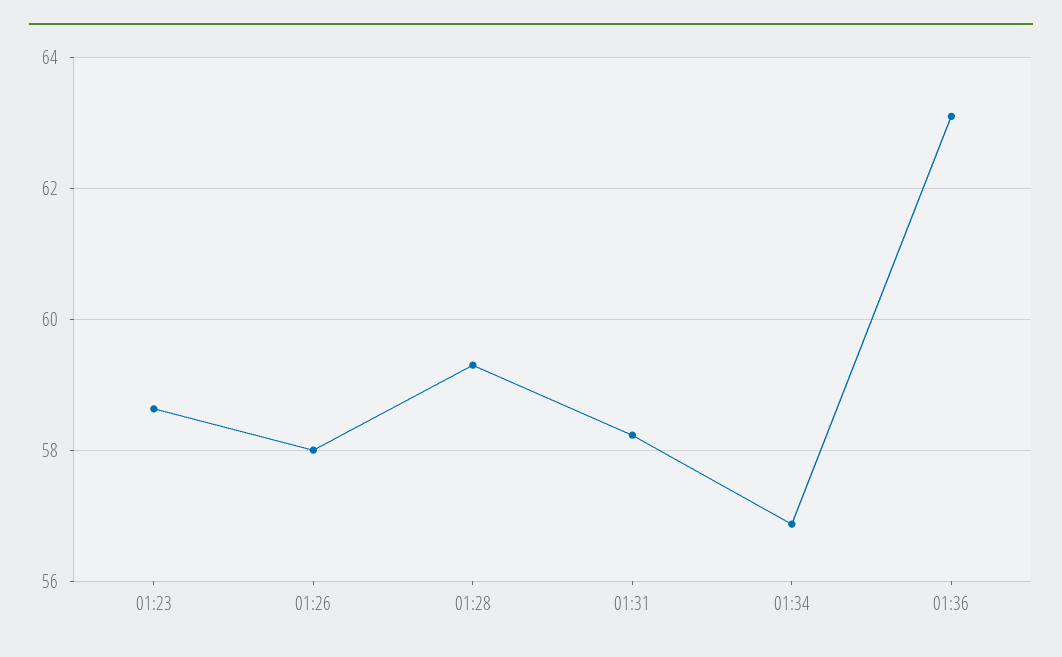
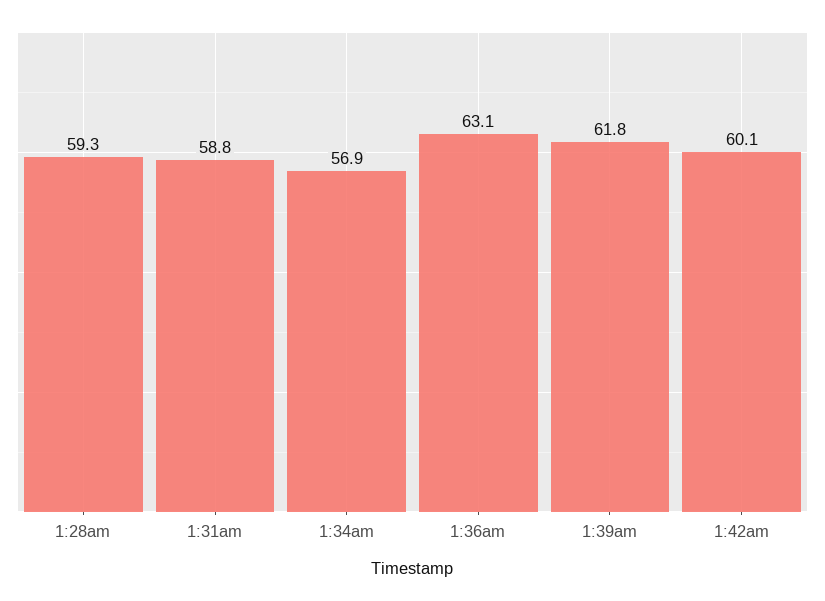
01:23: 58.6 -> none
01:26: 58 -> none
01:31: 58.2 -> 58.8
1:39am: none -> 61.8
1:42am: none -> 60.1

